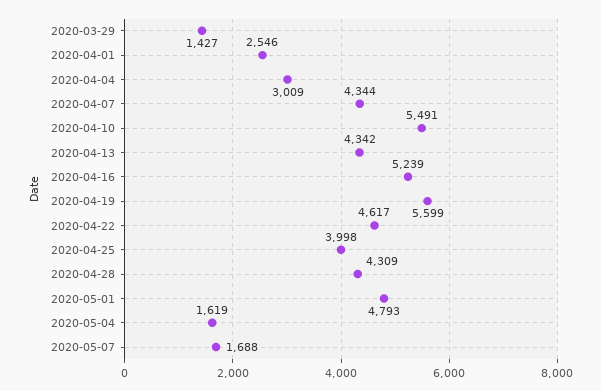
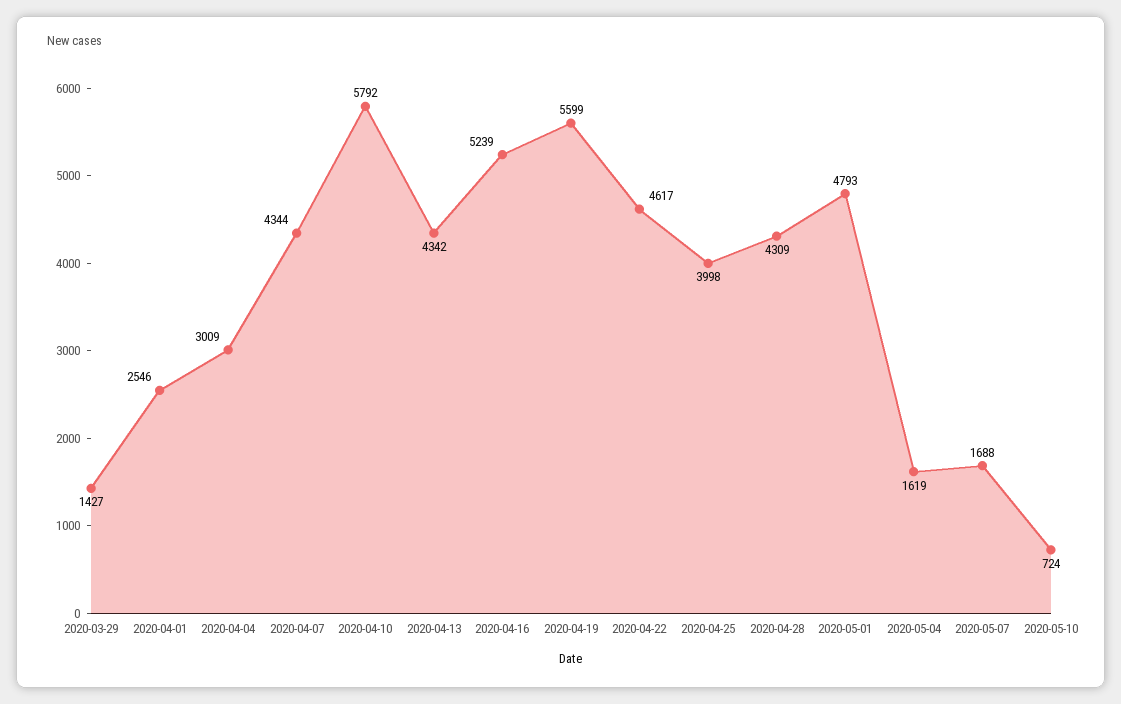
2020-04-10: 5491 -> 5792
2020-05-10: none -> 724

